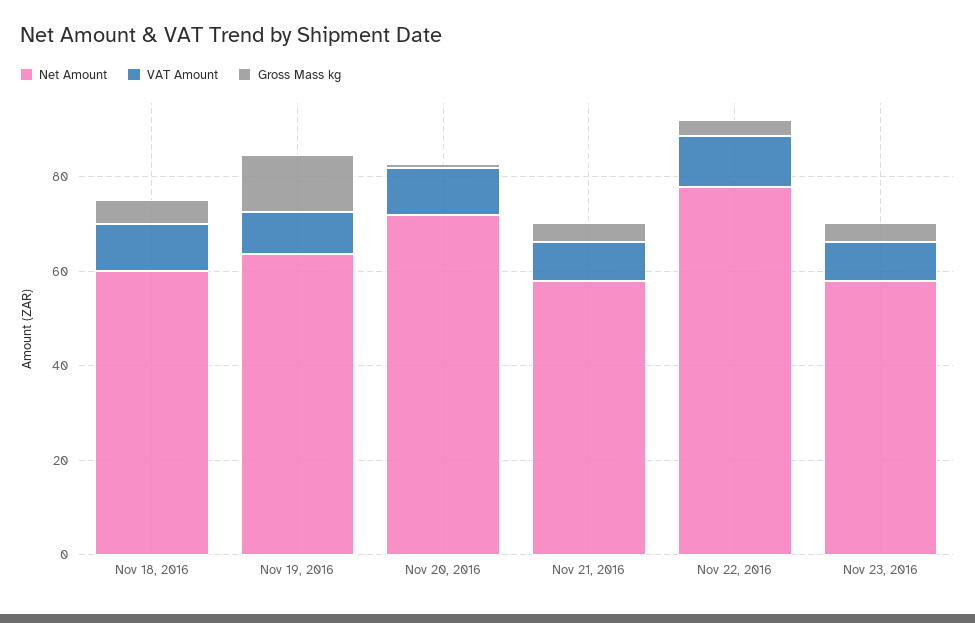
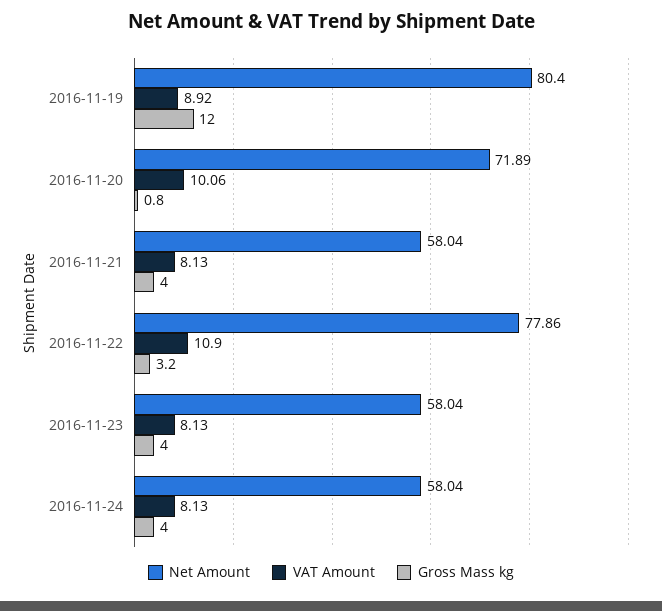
Net Amount, Nov 18, 2016: 60 -> none
VAT Amount, Nov 18, 2016: 10 -> none
Gross Mass kg, Nov 18, 2016: 5 -> none
Net Amount, Nov 19, 2016: 65 -> 80.4
Net Amount, 2016-11-24: none -> 58.04
VAT Amount, 2016-11-24: none -> 8.13
Gross Mass kg, 2016-11-24: none -> 4

